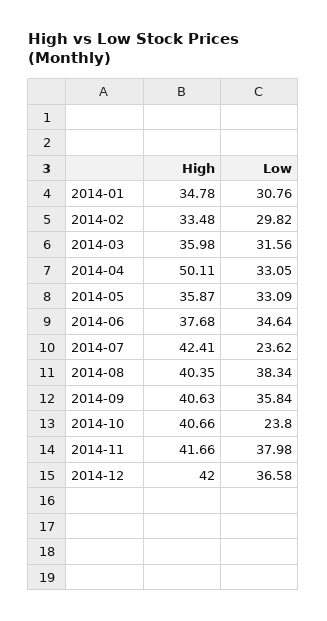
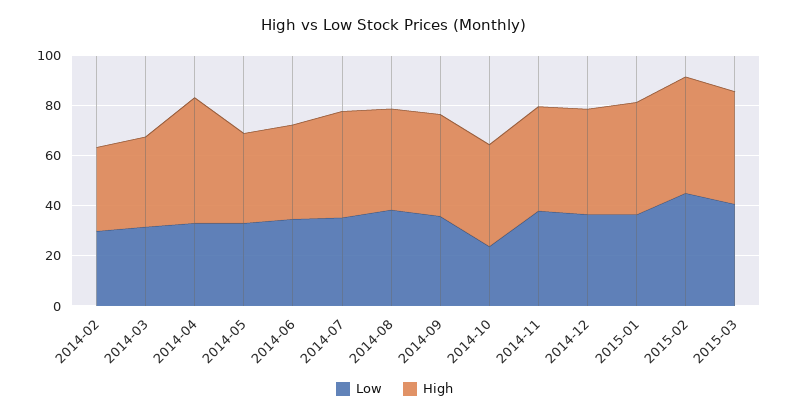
High, 2014-01: 34.78 -> none
Low, 2014-01: 30.76 -> none
Low, 2014-07: 23.62 -> 35
Low, 2015-01: none -> 35
High, 2015-01: none -> 45
Low, 2015-02: none -> 45
High, 2015-02: none -> 45
Low, 2015-03: none -> 40
High, 2015-03: none -> 45

